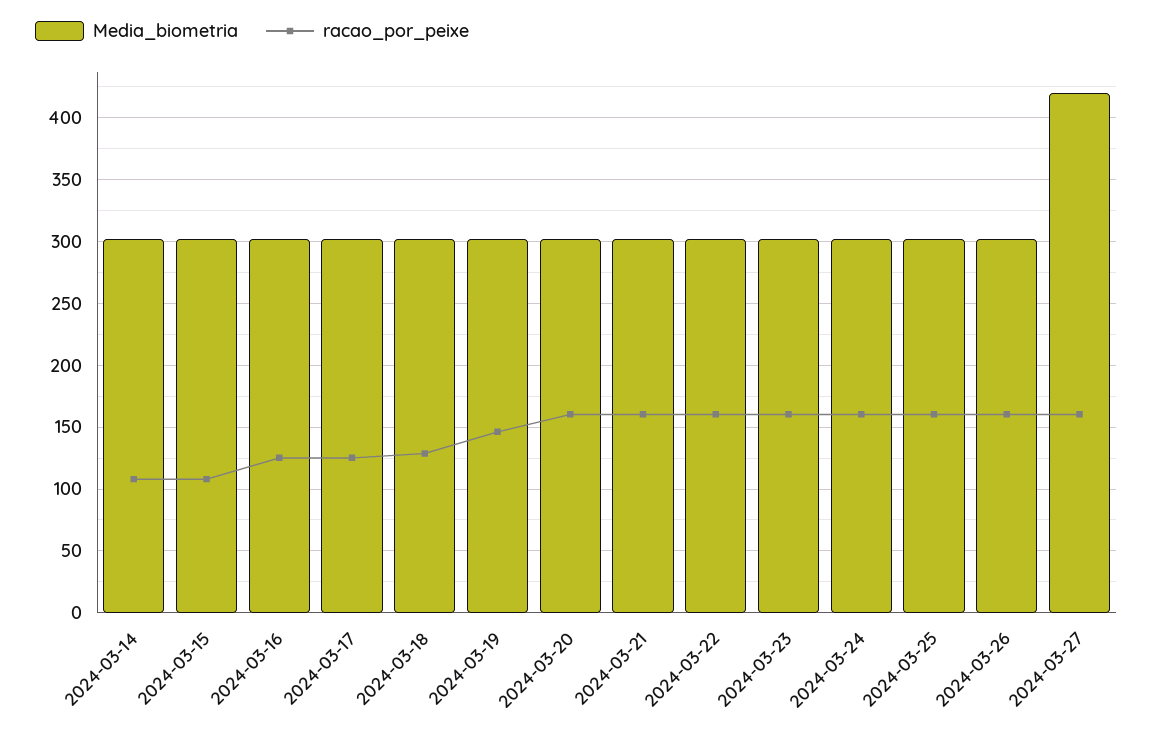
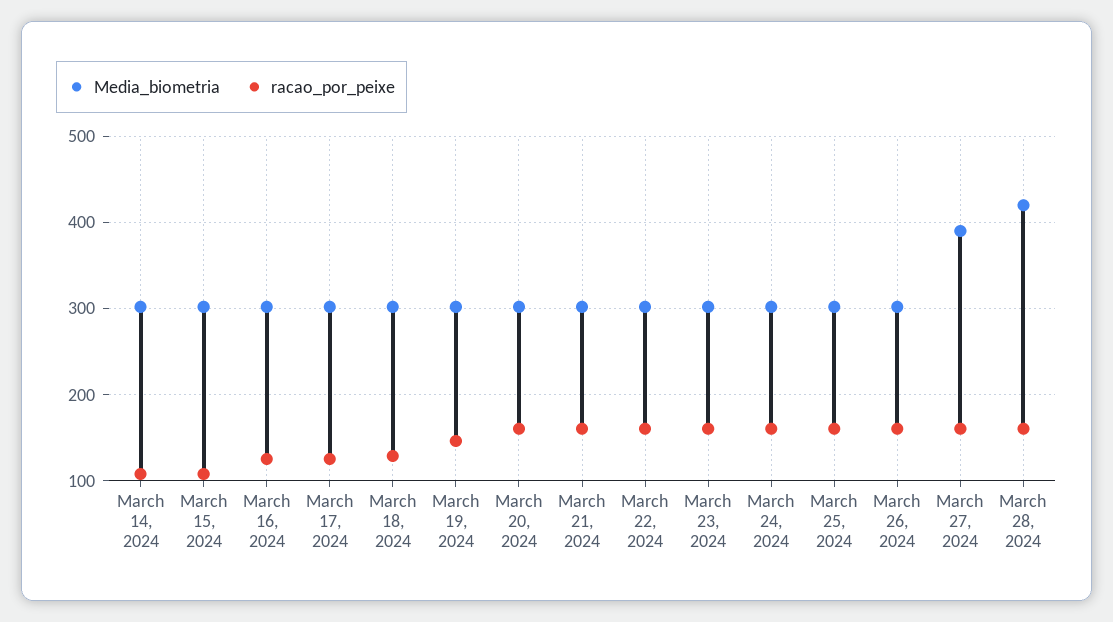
Media_biometria, 2024-03-27: 420 -> 390
Media_biometria, March 28, 2024: none -> 420
racao_por_peixe, March 28, 2024: none -> 160

